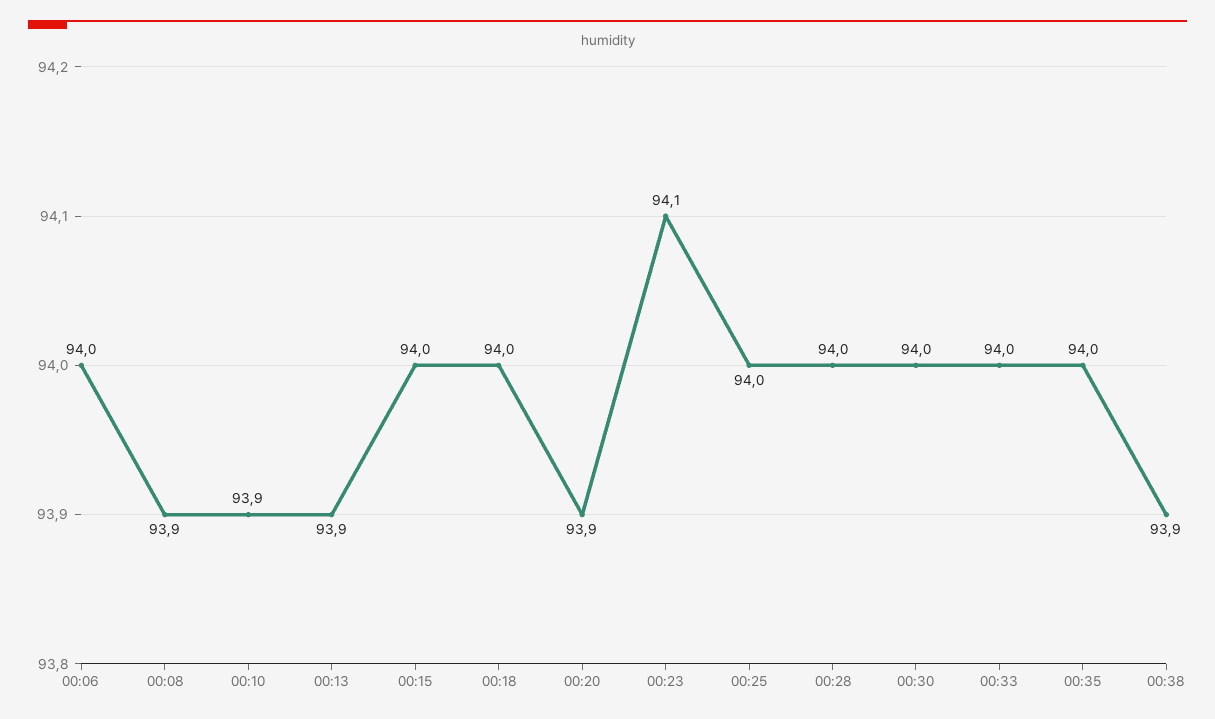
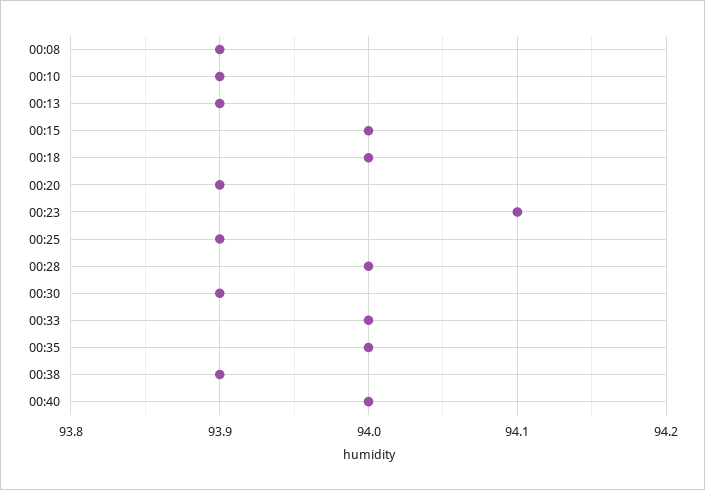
00:06: 94 -> none
00:25: 94 -> 93.9
00:30: 94 -> 93.9
00:40: none -> 94

